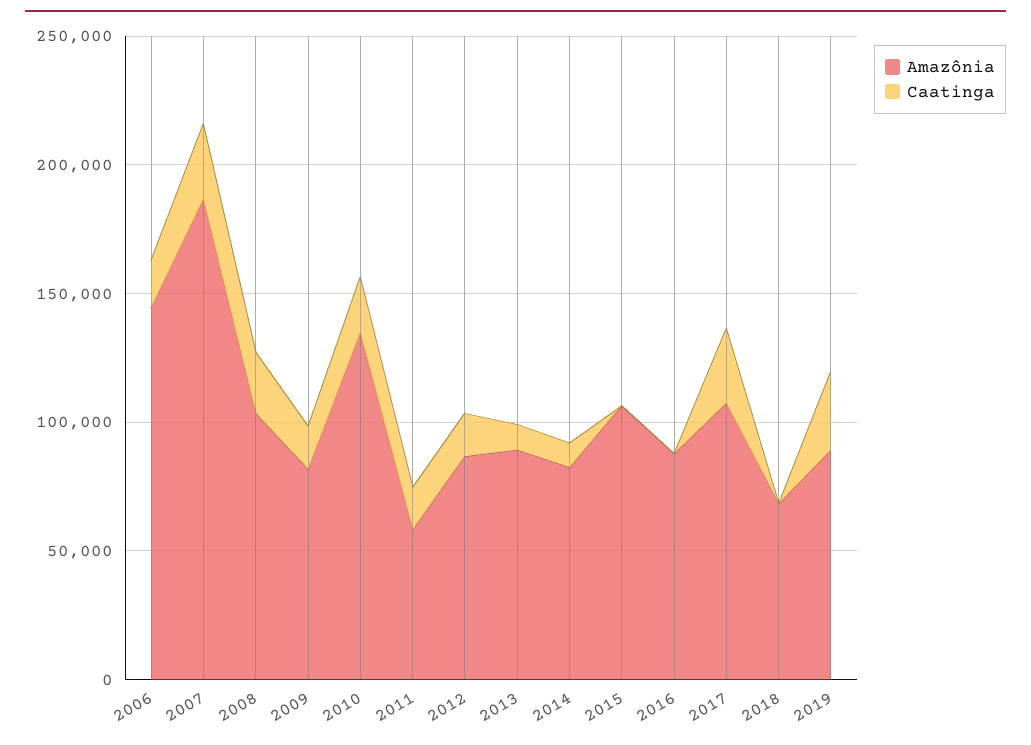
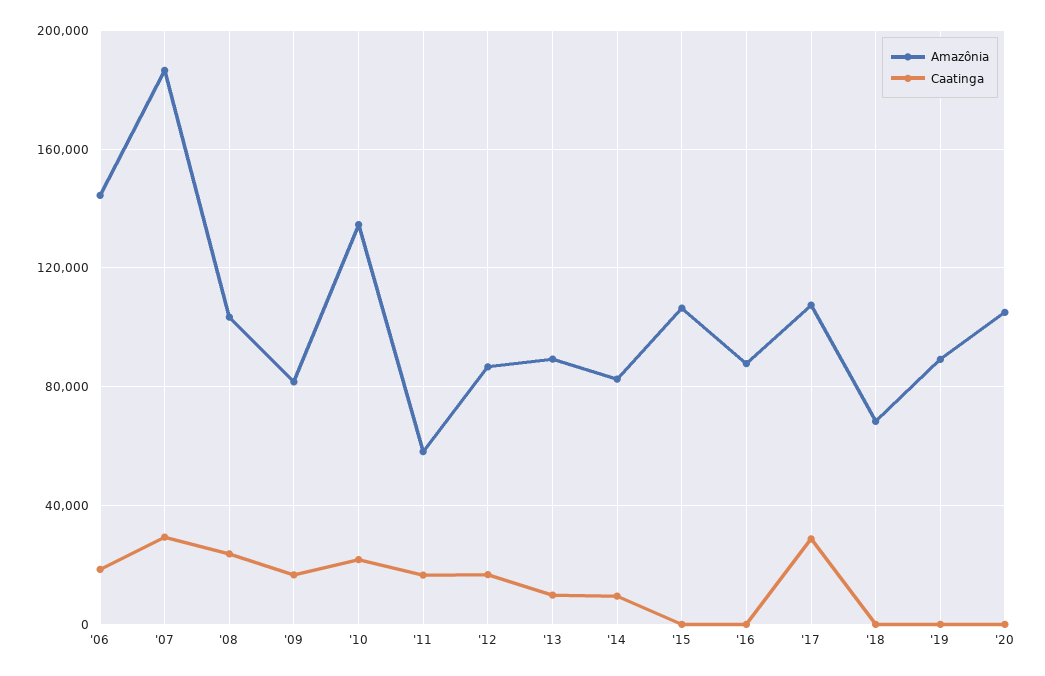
Caatinga, 2019: 30000 -> 0
Amazônia, '20: none -> 105000
Caatinga, '20: none -> 0

